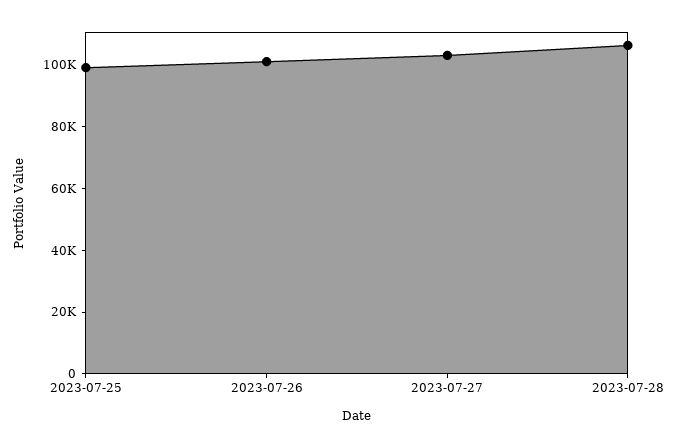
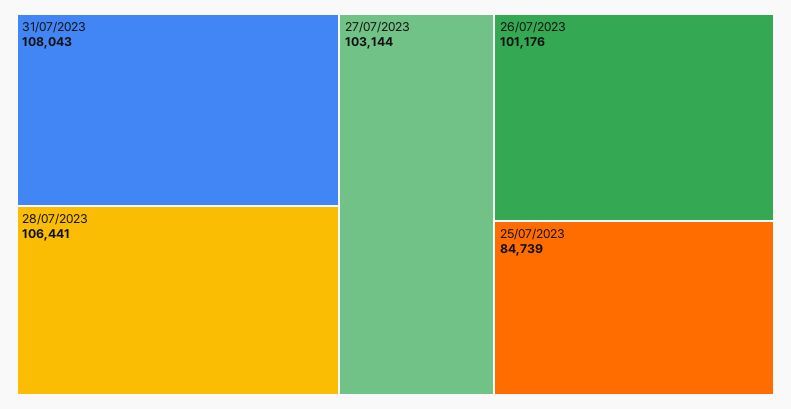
2023-07-25: 100000 -> 84739
31/07/2023: none -> 108043

